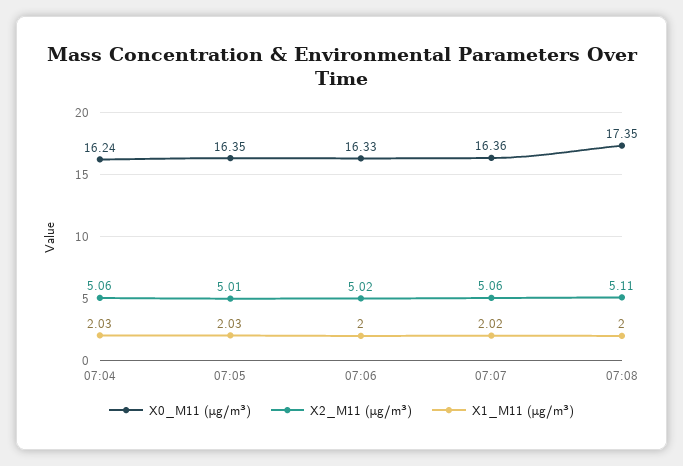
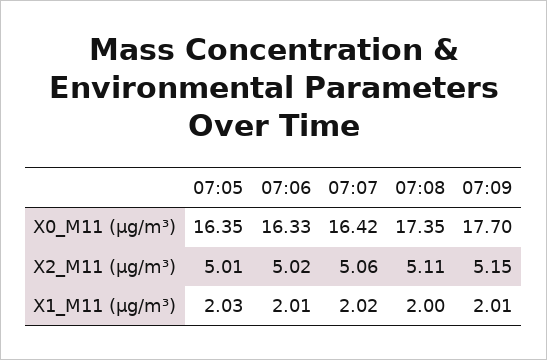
X0_M11 (μg/m³), 07:04: 16.24 -> none
X2_M11 (μg/m³), 07:04: 5.06 -> none
X1_M11 (μg/m³), 07:04: 2.03 -> none
X1_M11 (μg/m³), 07:06: 2 -> 2.01
X0_M11 (μg/m³), 07:07: 16.36 -> 16.42
X0_M11 (μg/m³), 07:09: none -> 17.7
X2_M11 (μg/m³), 07:09: none -> 5.15
X1_M11 (μg/m³), 07:09: none -> 2.01

